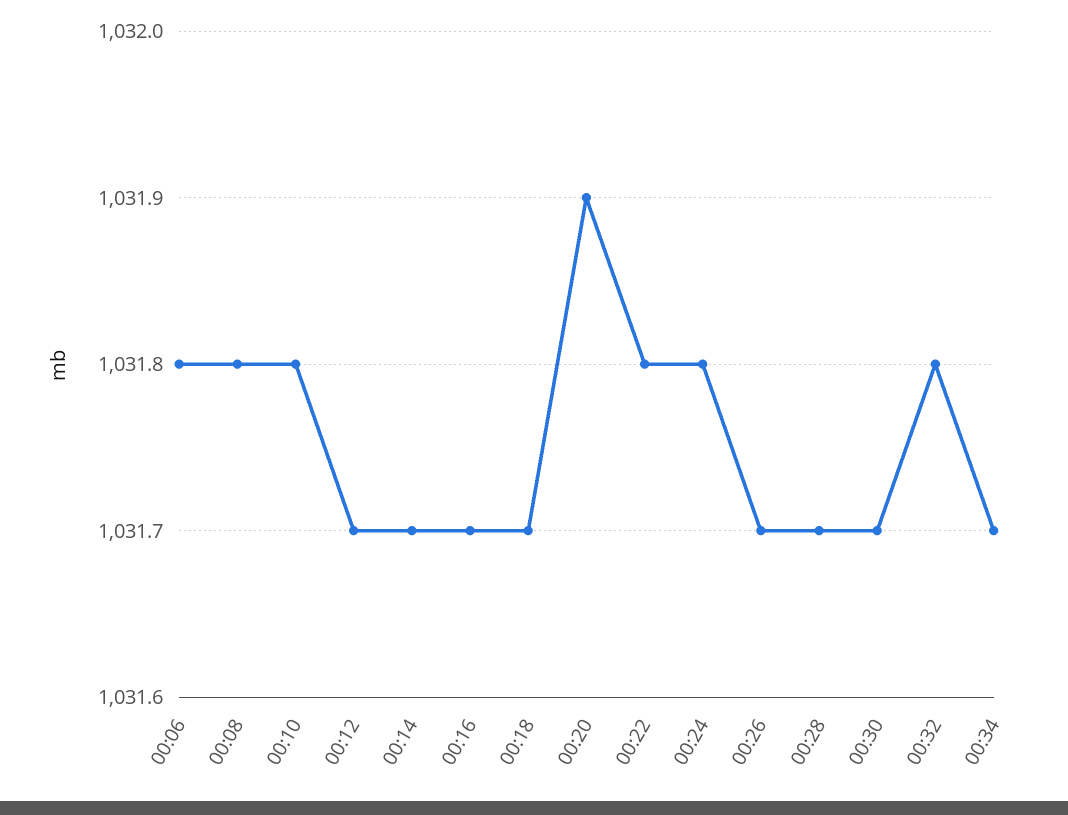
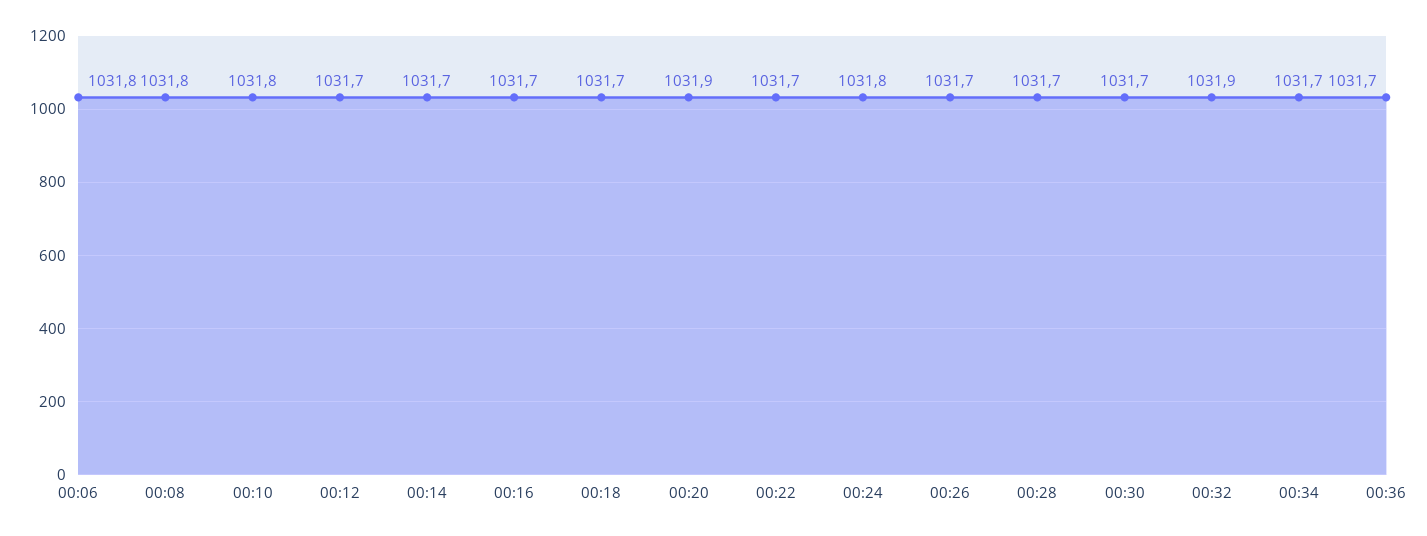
00:22: 1031.8 -> 1031.7
00:32: 1031.8 -> 1031.9
00:36: none -> 1031.7

